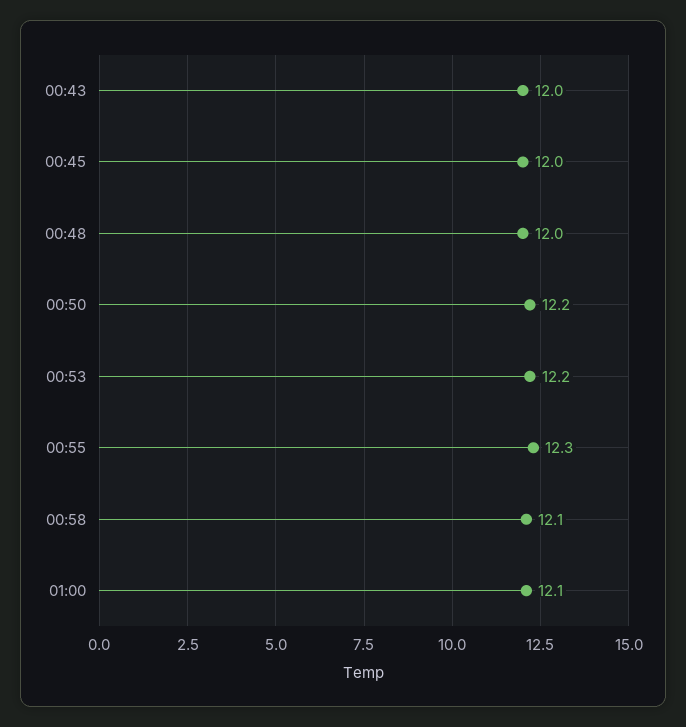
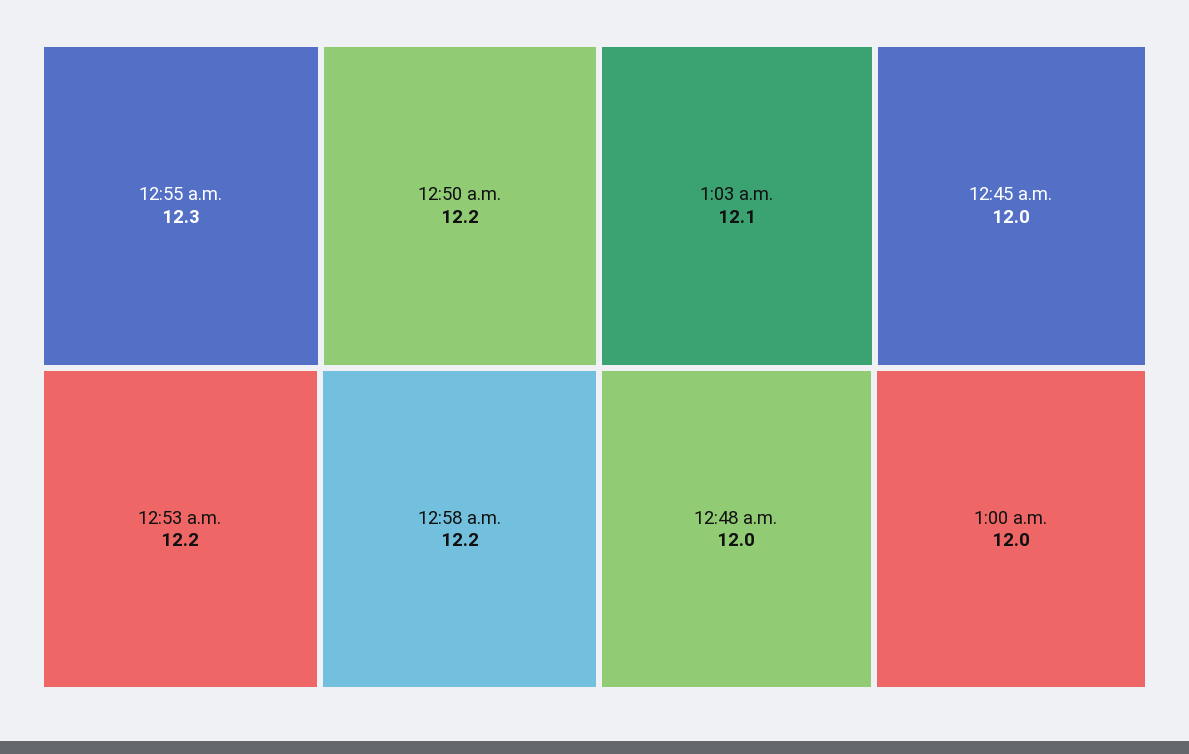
00:43: 12 -> none
00:58: 12.1 -> 12.2
01:00: 12.1 -> 12
1:03 a.m.: none -> 12.1

